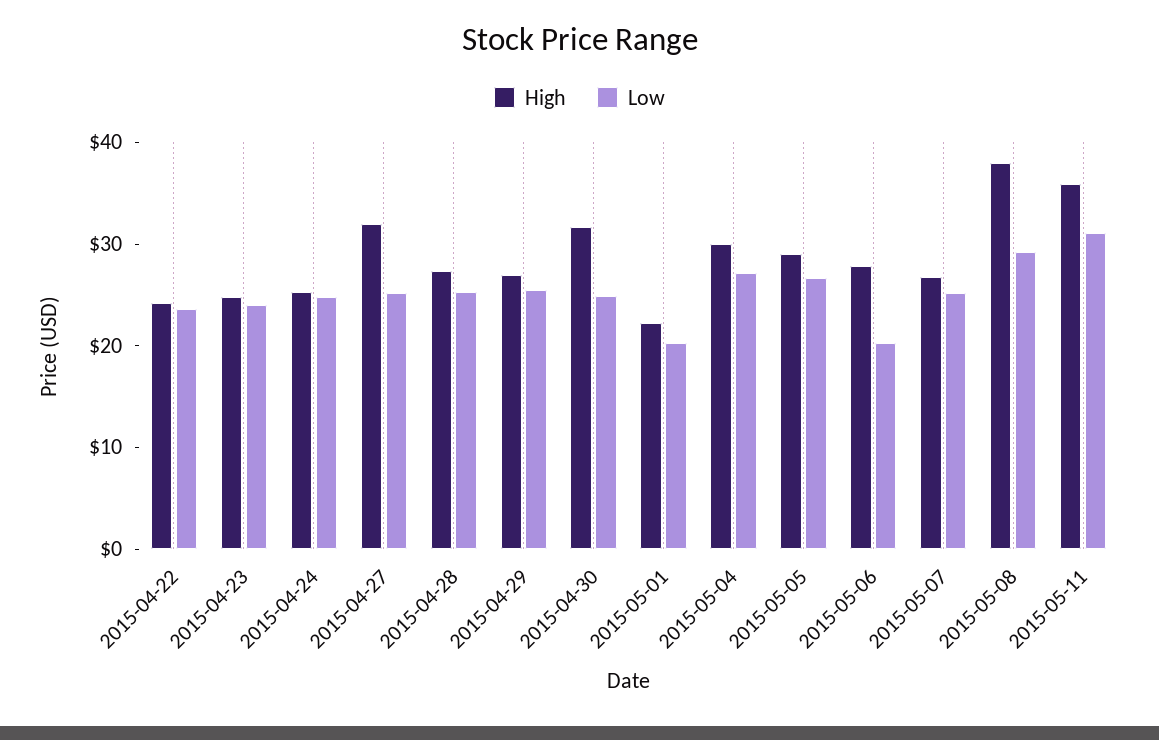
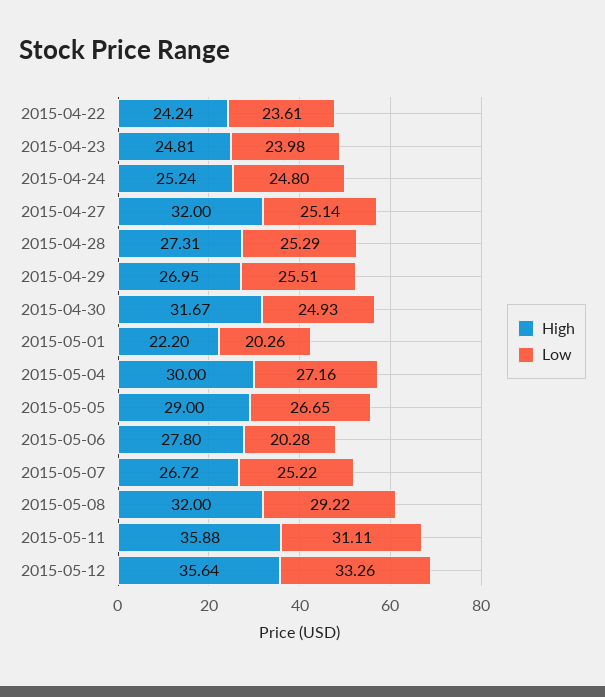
High, 2015-05-08: 38 -> 32
High, 2015-05-12: none -> 35.64
Low, 2015-05-12: none -> 33.26

